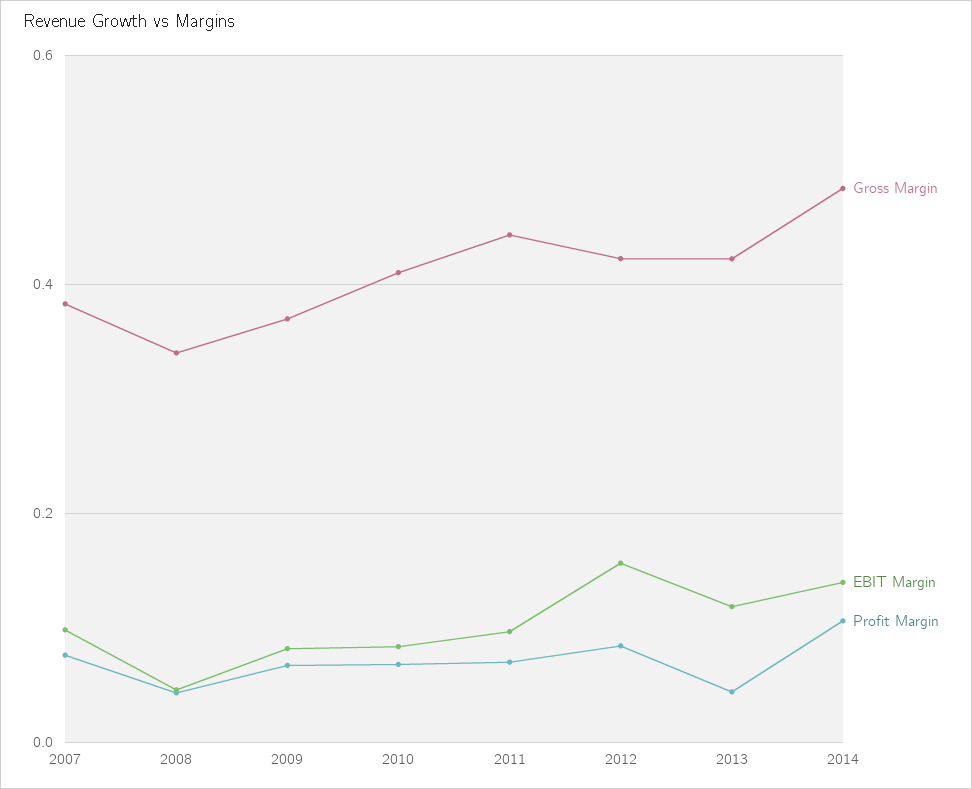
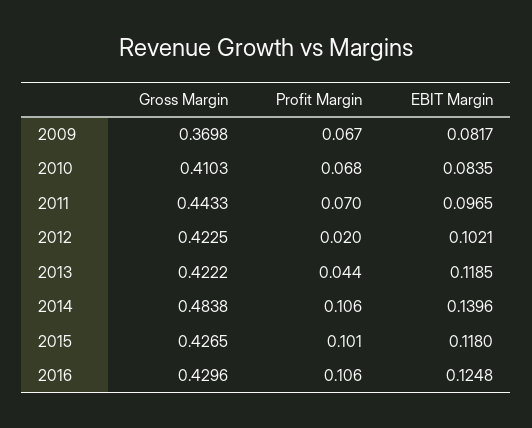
Gross Margin, 2007: 0.38 -> none
EBIT Margin, 2007: 0.1 -> none
Profit Margin, 2007: 0.08 -> none
Gross Margin, 2008: 0.34 -> none
EBIT Margin, 2008: 0.04 -> none
Profit Margin, 2008: 0.04 -> none
EBIT Margin, 2012: 0.16 -> 0.1021
Profit Margin, 2012: 0.08 -> 0.02
Gross Margin, 2015: none -> 0.4265
Profit Margin, 2015: none -> 0.101
EBIT Margin, 2015: none -> 0.118
Gross Margin, 2016: none -> 0.4296
Profit Margin, 2016: none -> 0.106
EBIT Margin, 2016: none -> 0.1248

